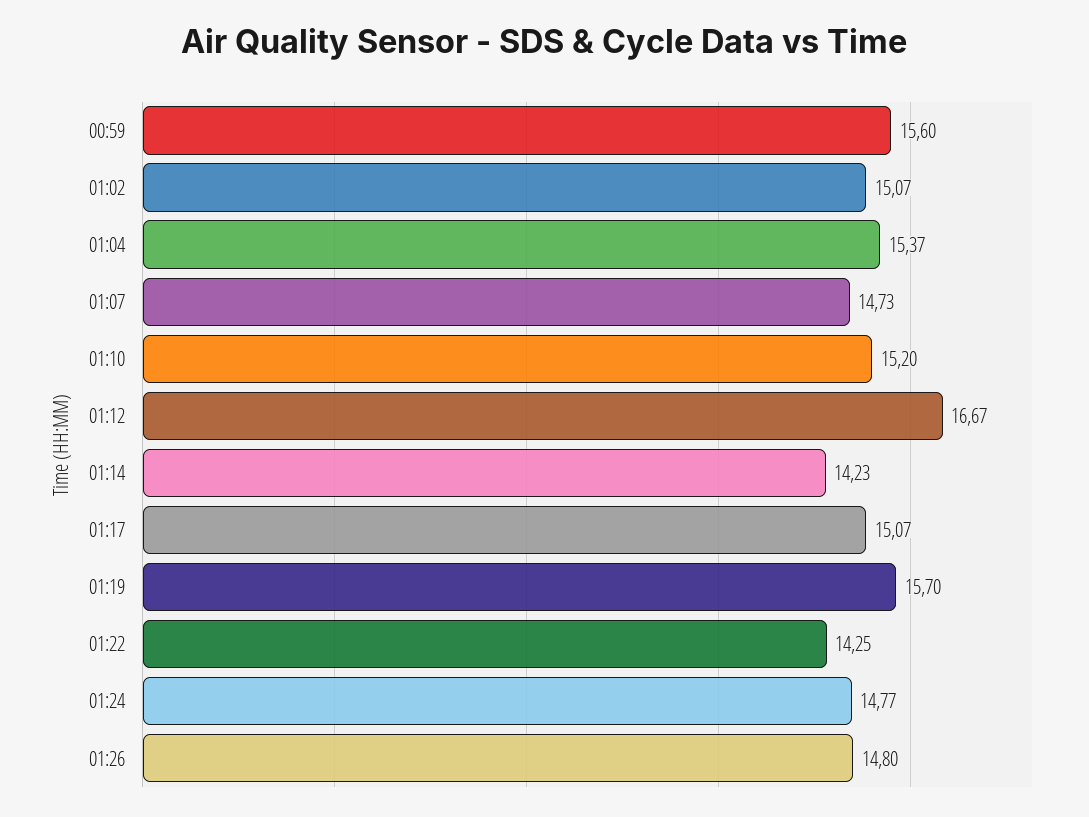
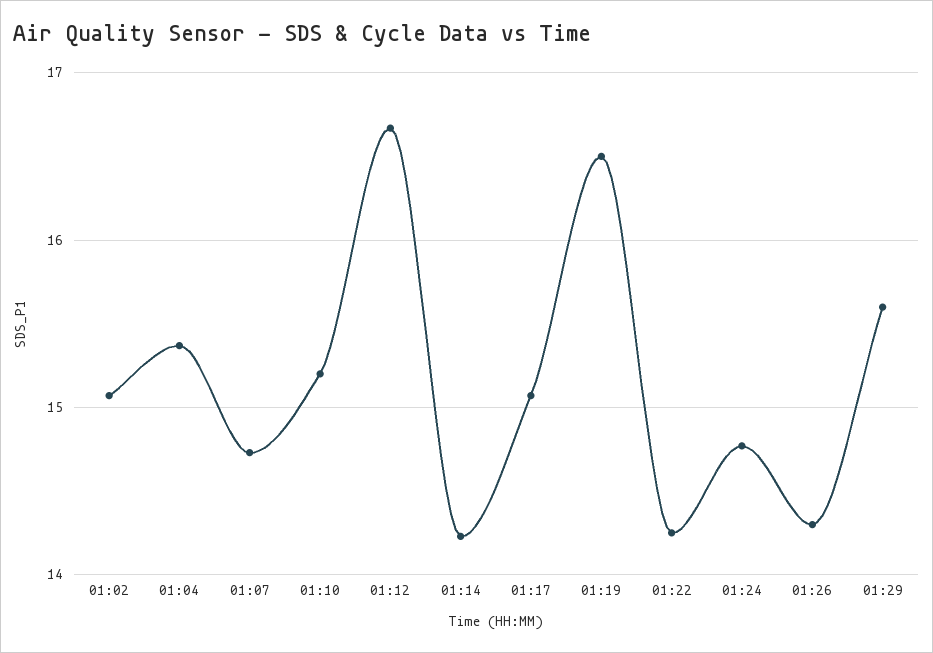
00:59: 15.6 -> none
01:19: 15.7 -> 16.5
01:26: 14.8 -> 14.3
01:29: none -> 15.6

